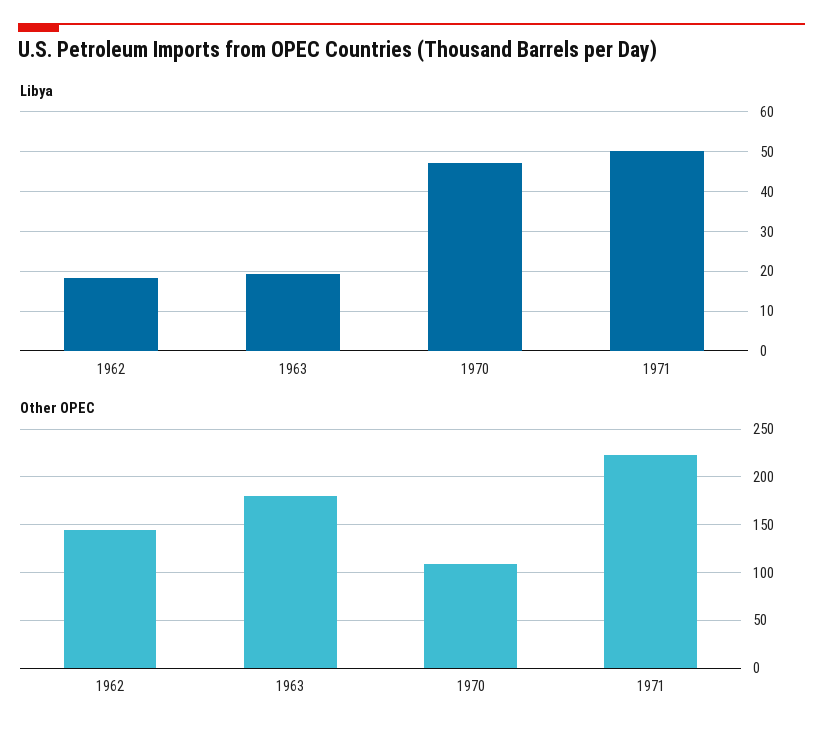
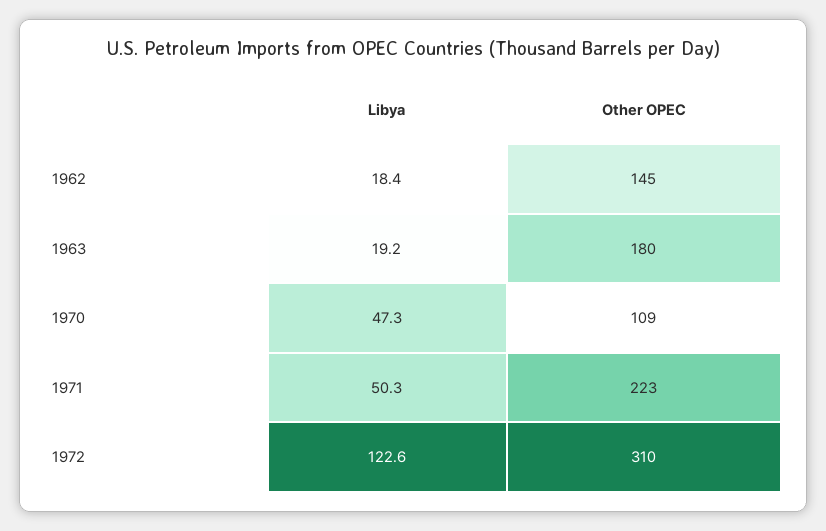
Libya, 1972: none -> 122.6
Other OPEC, 1972: none -> 310

